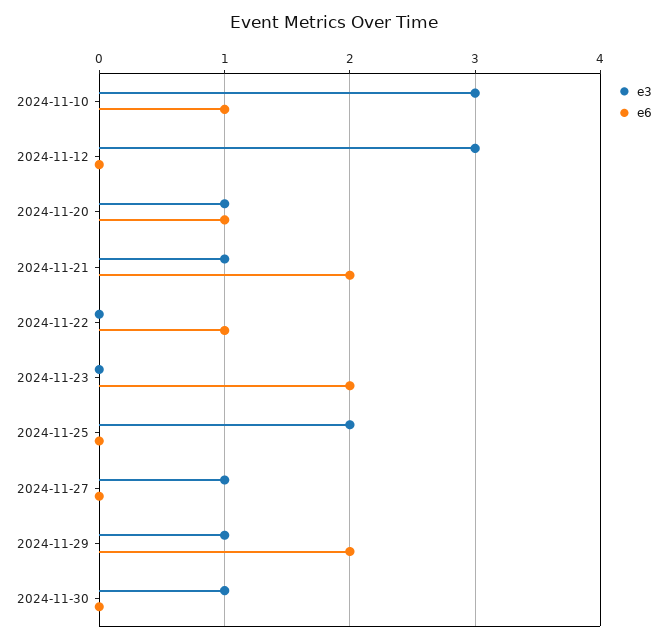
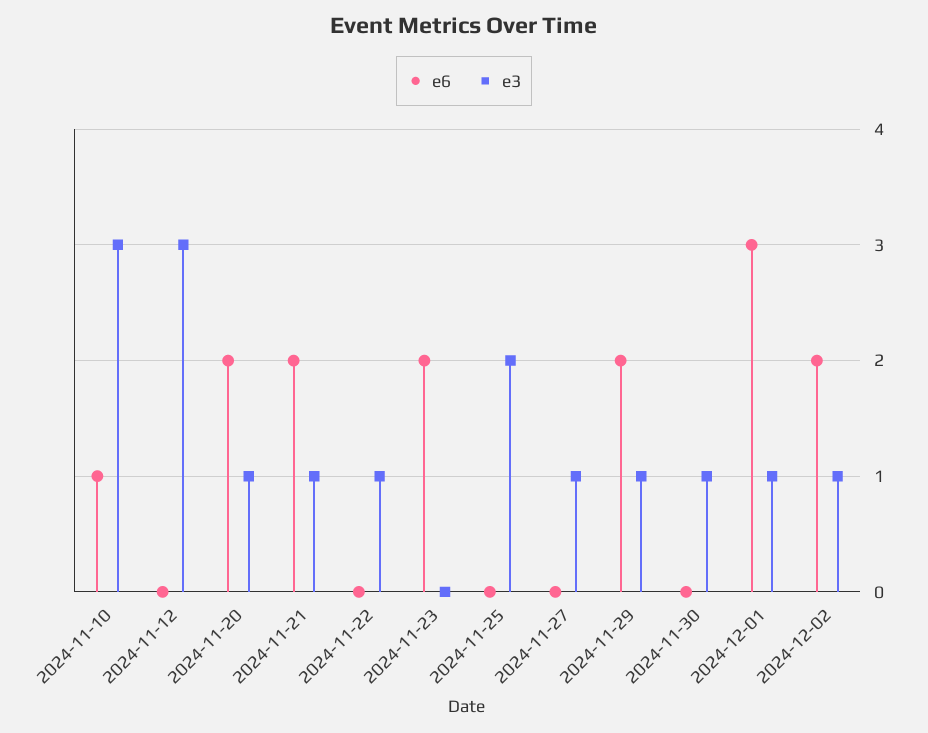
e6, 2024-11-20: 1 -> 2
e3, 2024-11-22: 0 -> 1
e6, 2024-11-22: 1 -> 0
e6, 2024-12-01: none -> 3
e3, 2024-12-01: none -> 1
e6, 2024-12-02: none -> 2
e3, 2024-12-02: none -> 1

